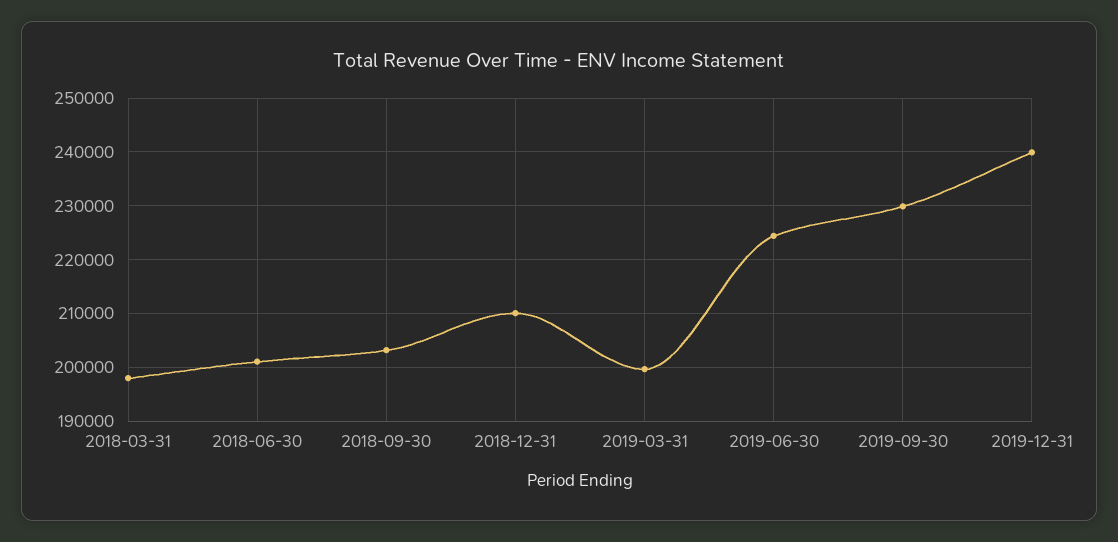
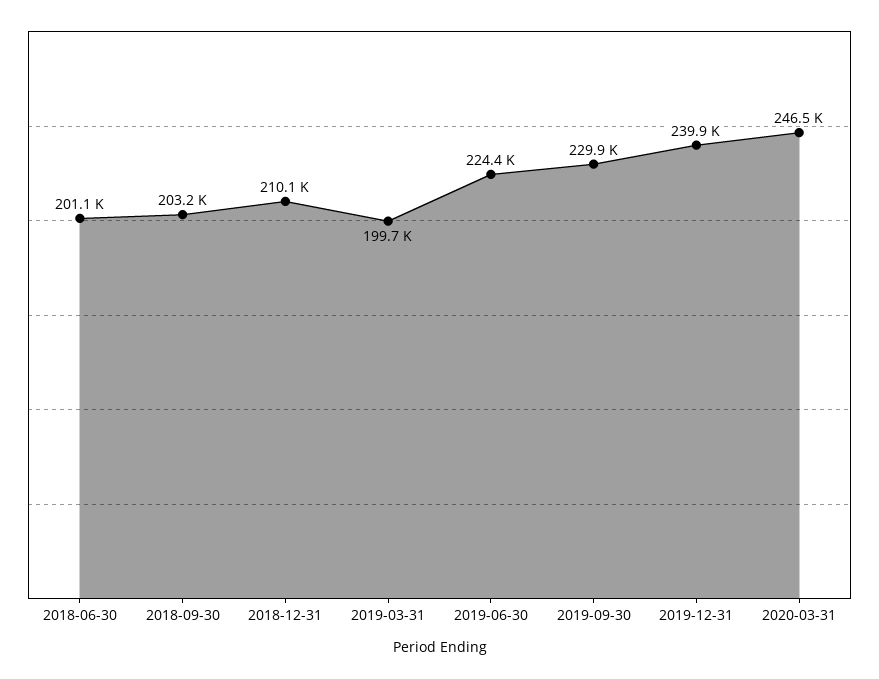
2018-03-31: 198000 -> none
2020-03-31: none -> 246500

